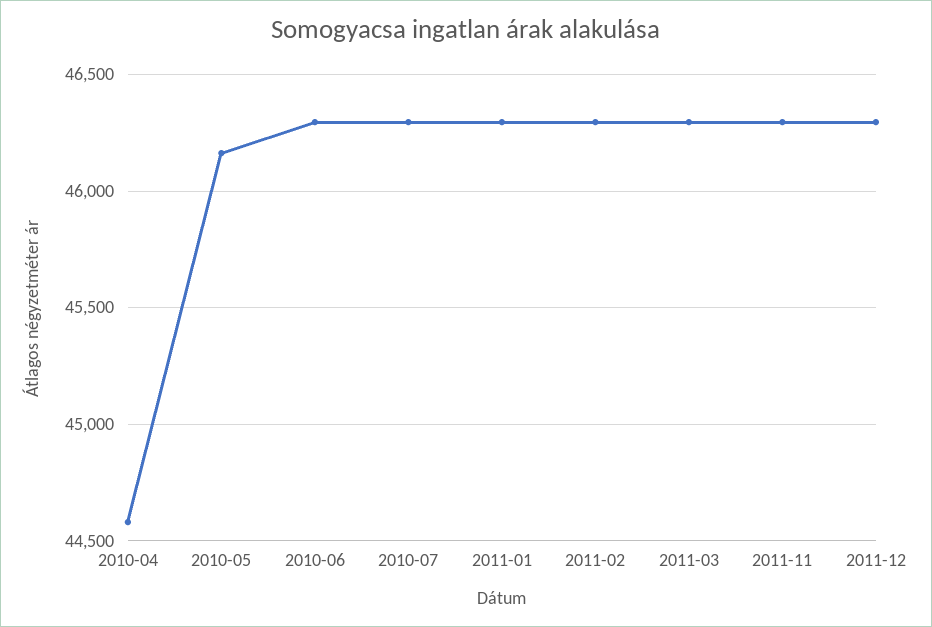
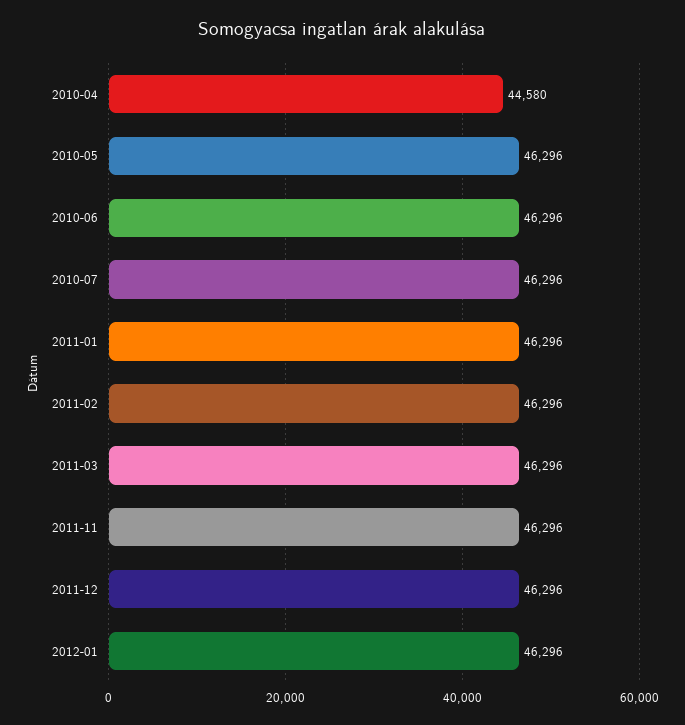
2010-05: 46150 -> 46296
2012-01: none -> 46296

